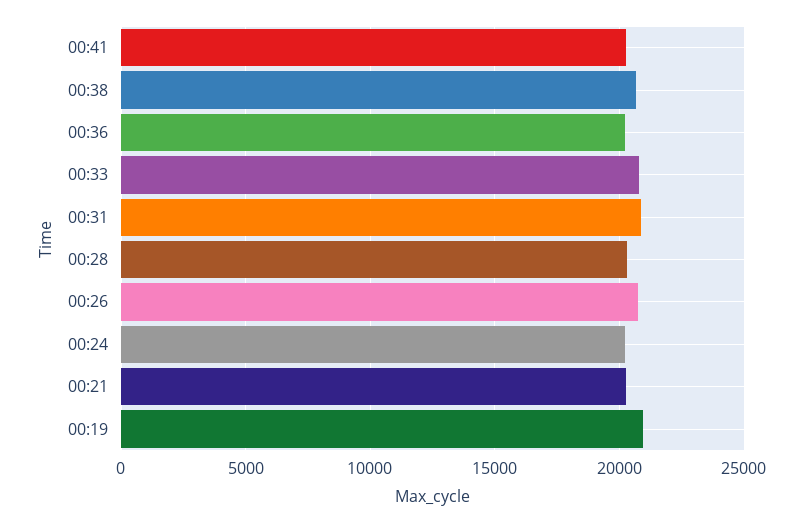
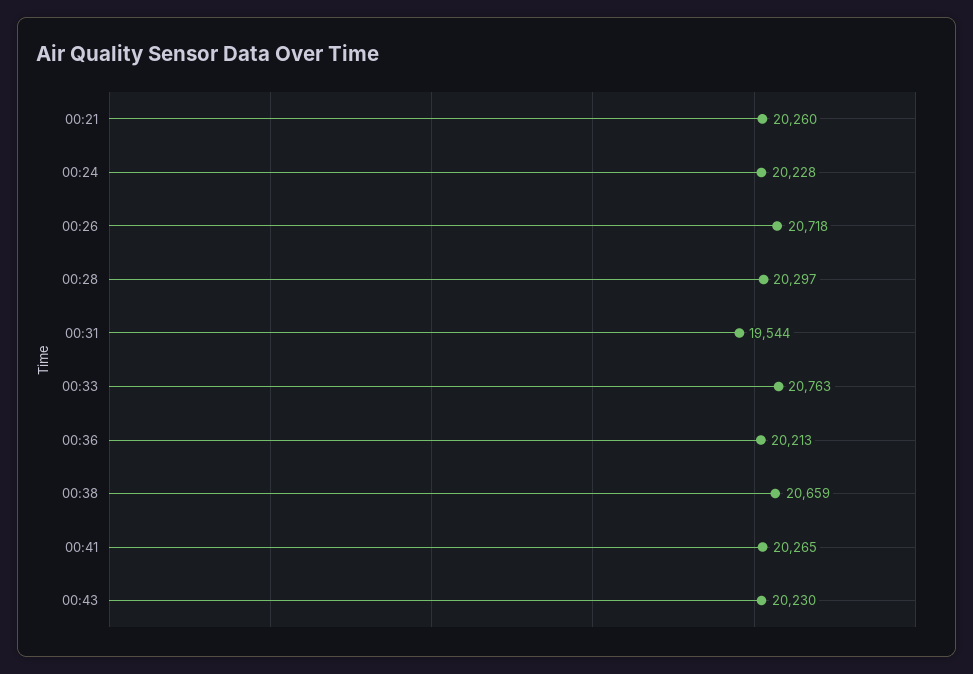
00:31: 21000 -> 19544
00:19: 21000 -> none
00:43: none -> 20230

